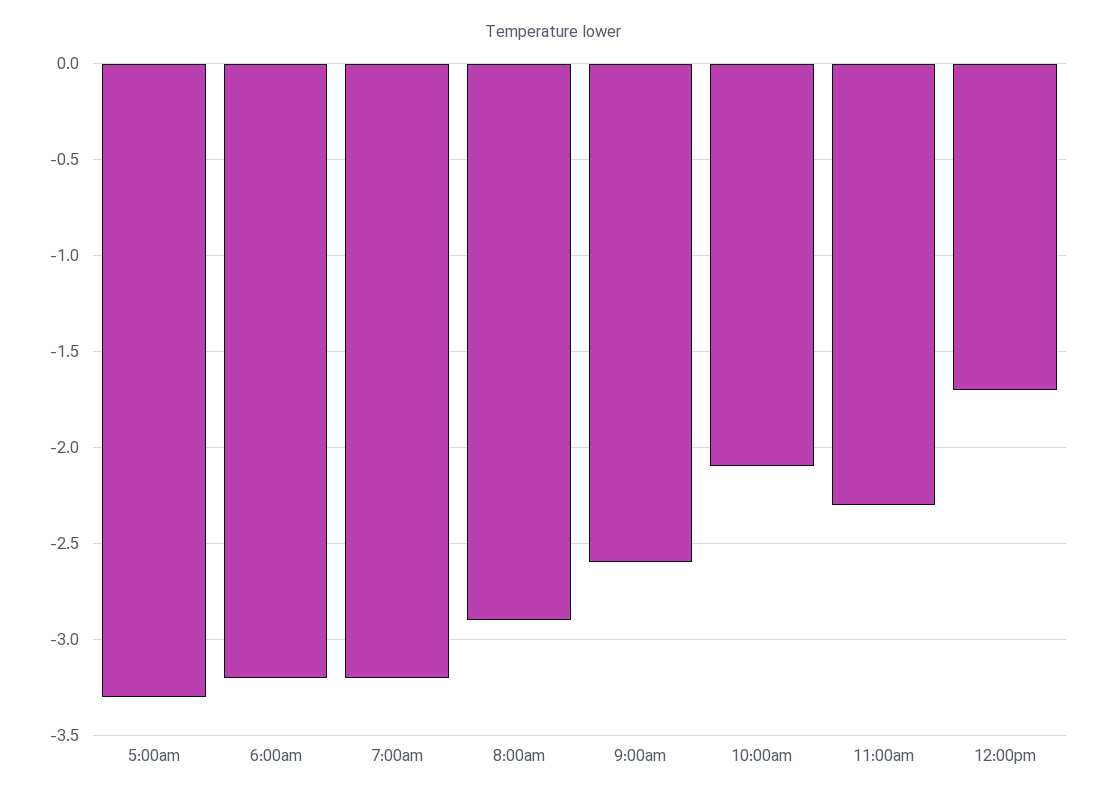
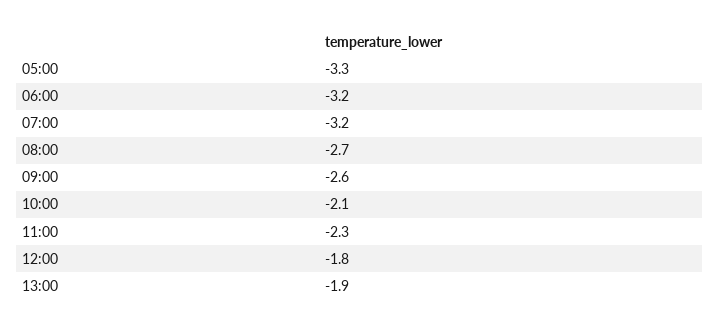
8:00am: -2.9 -> -2.7
12:00pm: -1.7 -> -1.8
13:00: none -> -1.9

